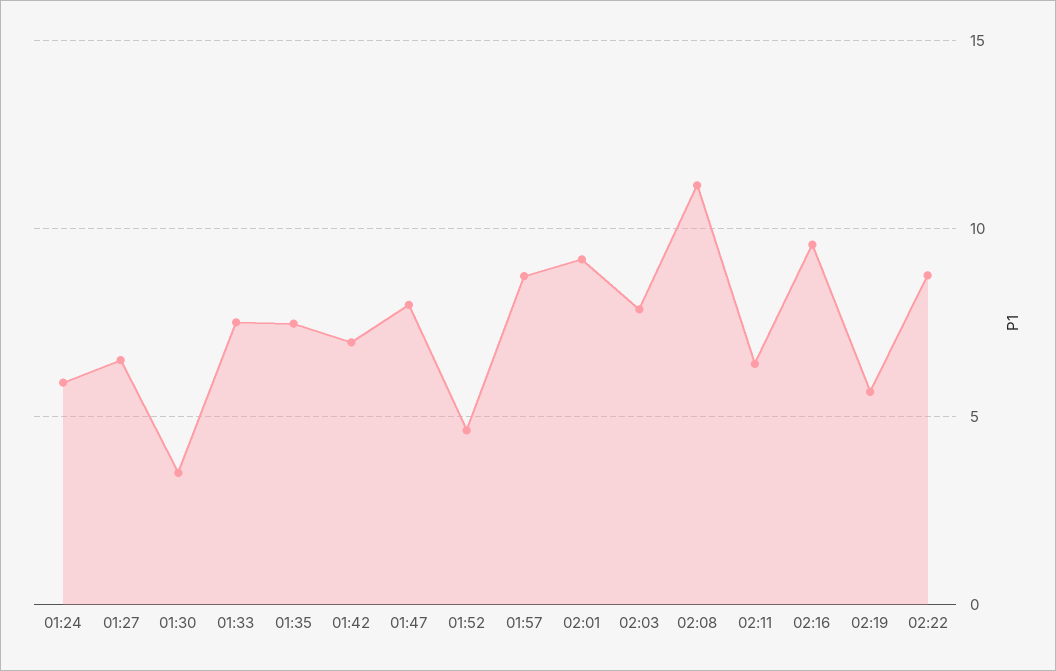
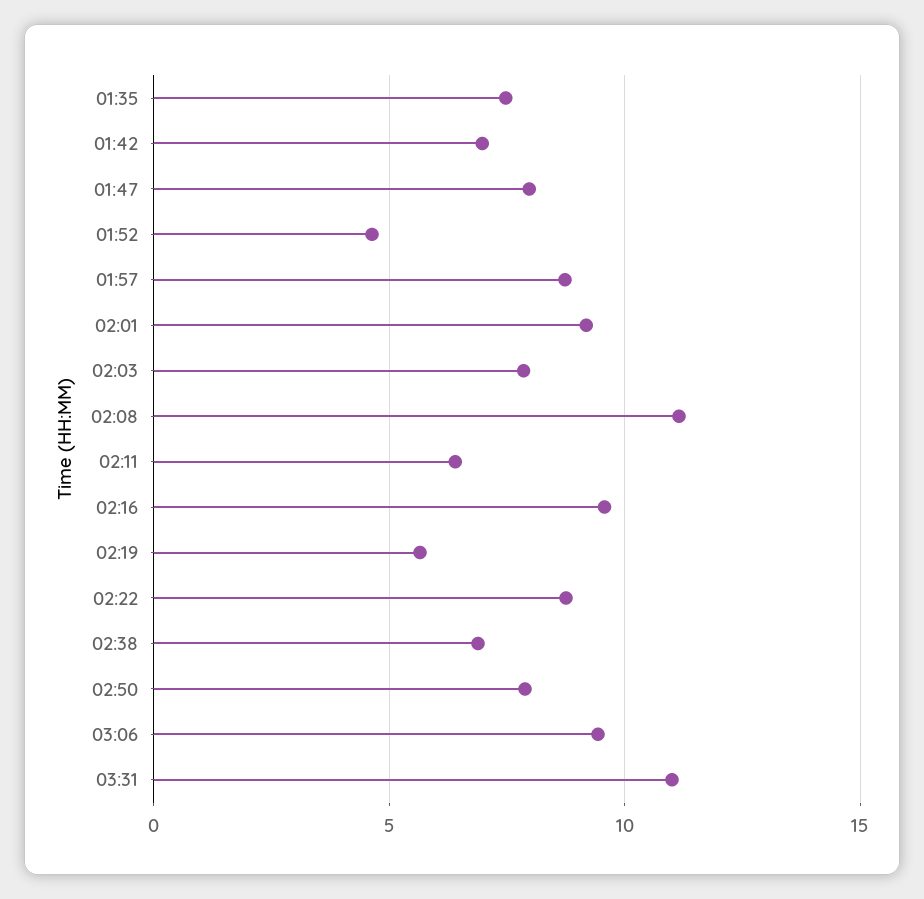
01:24: 6 -> none
01:27: 6.5 -> none
01:30: 3.5 -> none
01:33: 7.5 -> none
02:38: none -> 7
02:50: none -> 8
03:06: none -> 9.5
03:31: none -> 11

